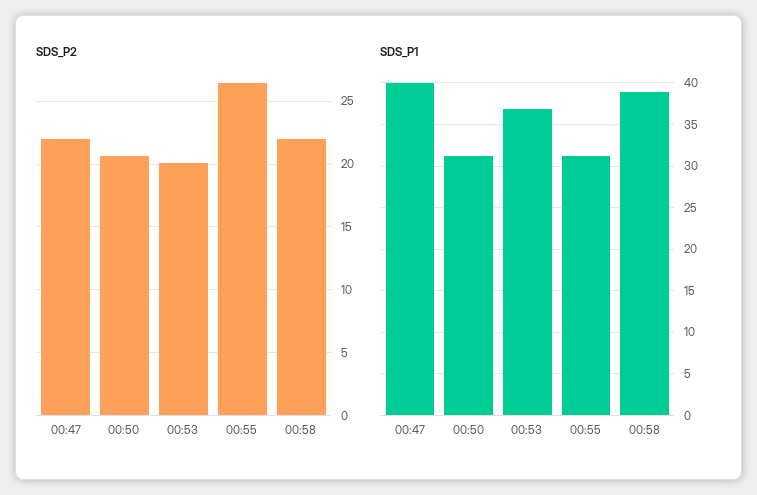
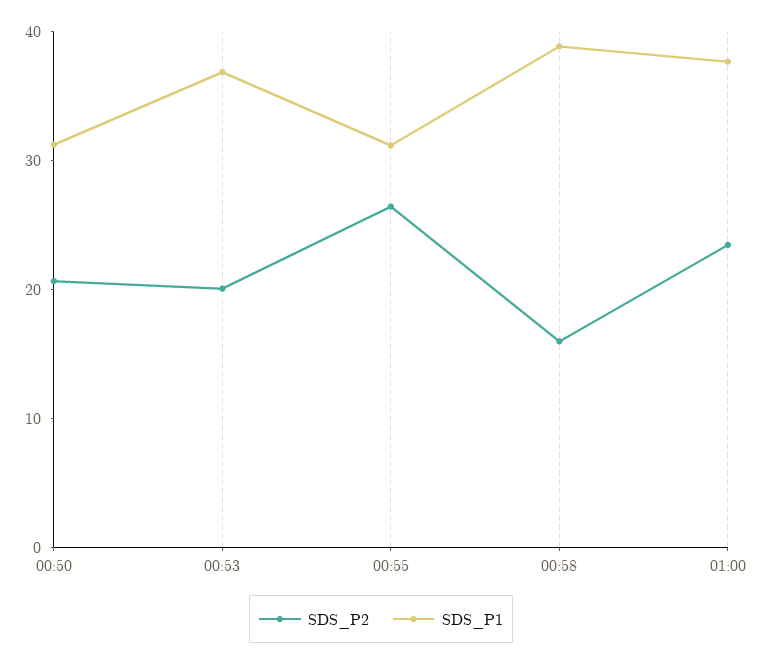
SDS_P2, 00:47: 22 -> none
SDS_P2, 00:58: 22 -> 16
SDS_P1, 00:47: 40 -> none
SDS_P2, 01:00: none -> 24
SDS_P1, 01:00: none -> 38

